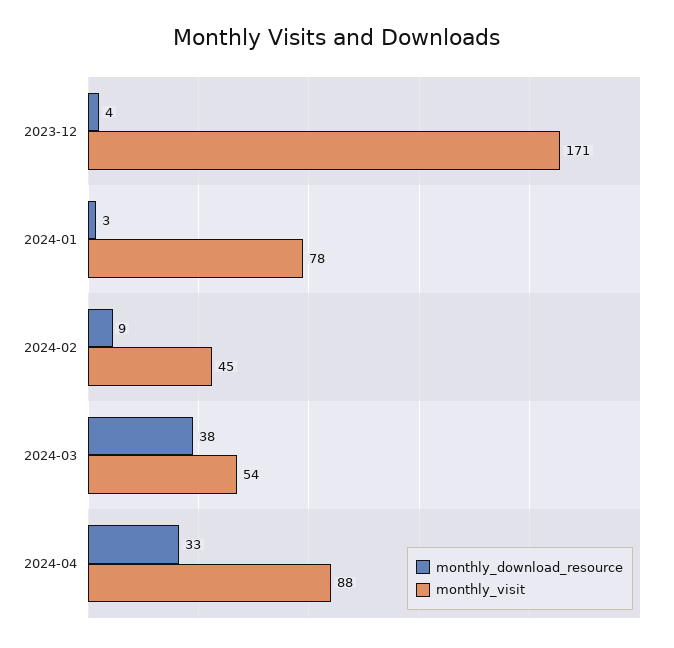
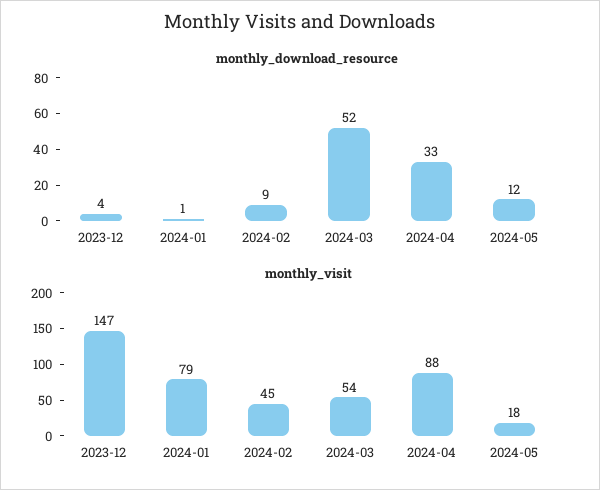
monthly_visit, 2023-12: 171 -> 147
monthly_download_resource, 2024-01: 3 -> 1
monthly_visit, 2024-01: 78 -> 79
monthly_download_resource, 2024-03: 38 -> 52
monthly_download_resource, 2024-05: none -> 12
monthly_visit, 2024-05: none -> 18

